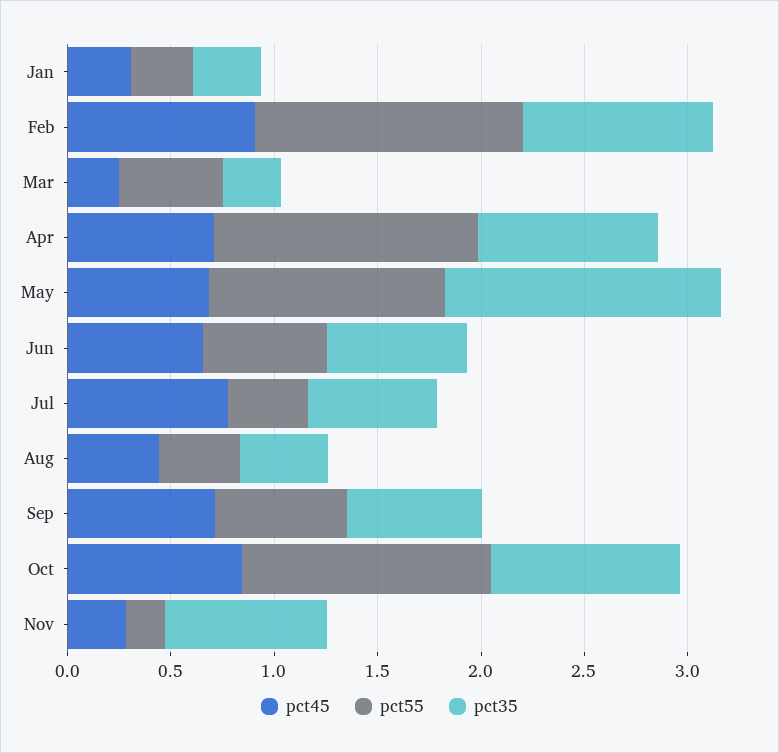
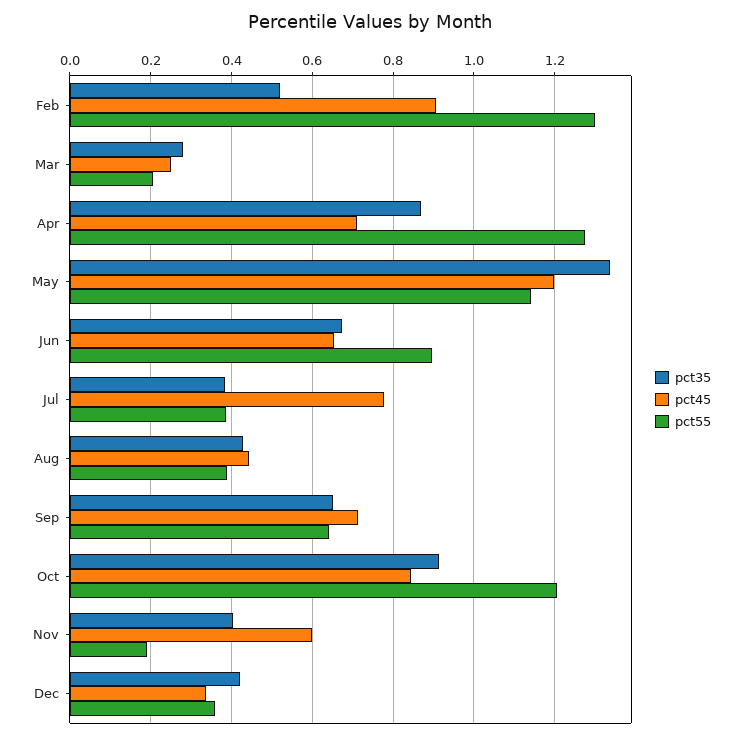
pct45, Jan: 0.3 -> none
pct55, Jan: 0.3 -> none
pct35, Jan: 0.3 -> none
pct35, Feb: 0.9 -> 0.52
pct55, Mar: 0.5 -> 0.2
pct45, May: 0.7 -> 1.2
pct55, Jun: 0.6 -> 0.9
pct35, Jul: 0.6 -> 0.38
pct45, Nov: 0.3 -> 0.6
pct35, Nov: 0.8 -> 0.4
pct35, Dec: none -> 0.42
pct45, Dec: none -> 0.34
pct55, Dec: none -> 0.36

